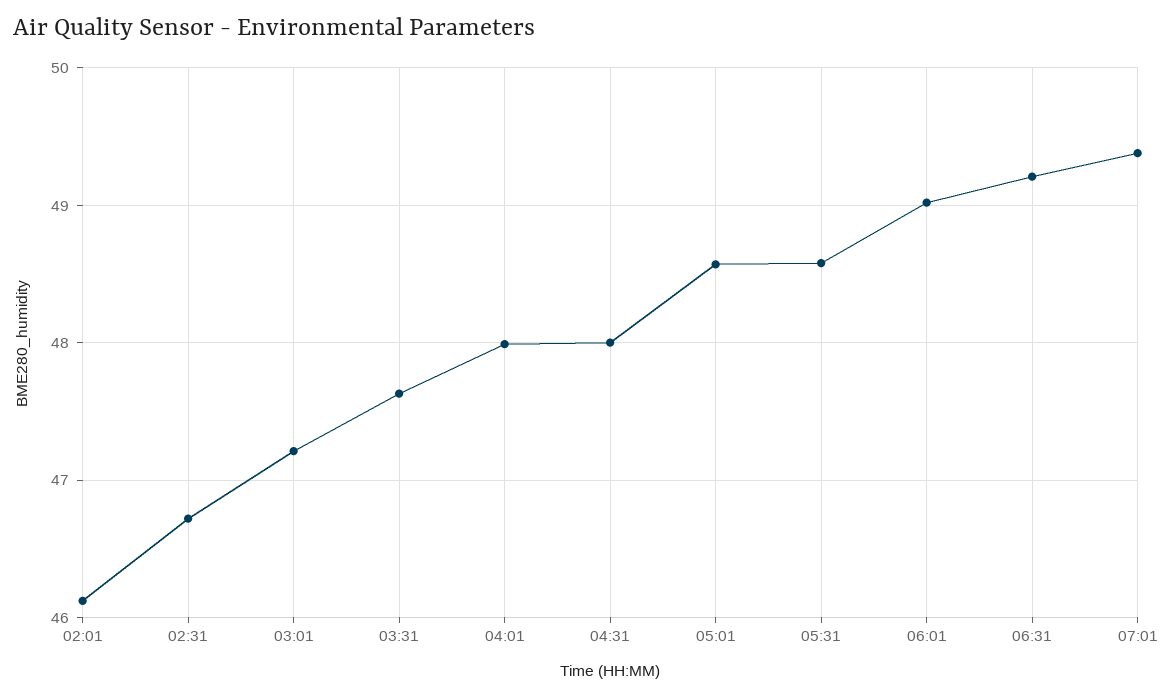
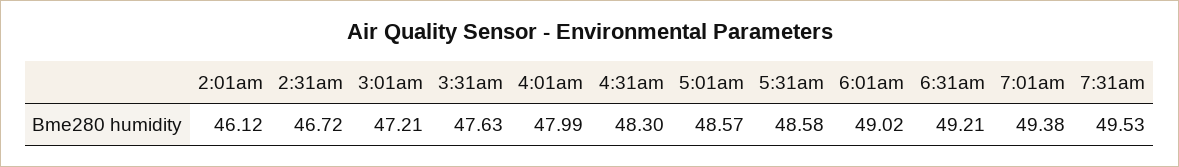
04:31: 48 -> 48.3
7:31am: none -> 49.53

